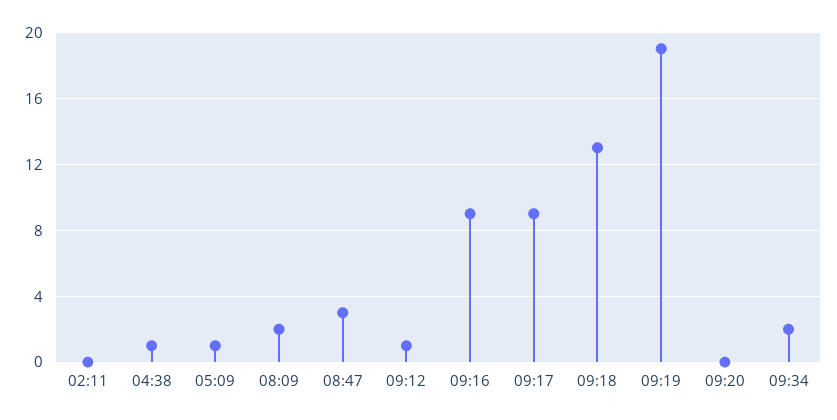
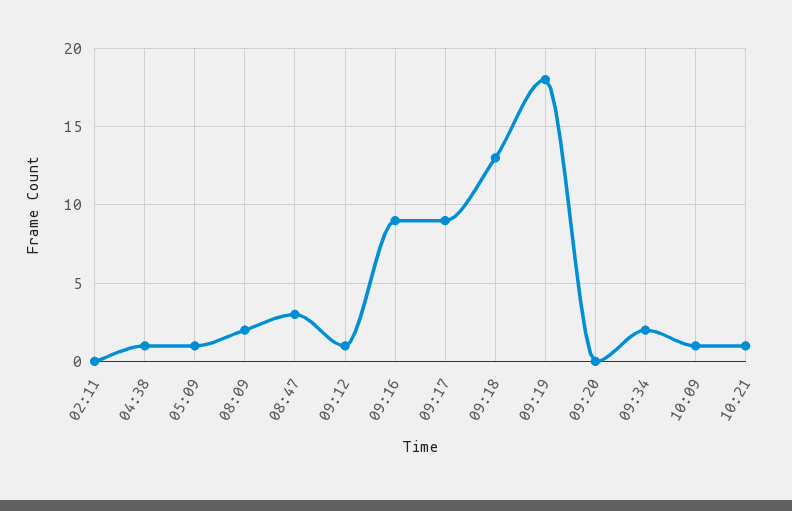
09:19: 19 -> 18
10:09: none -> 1
10:21: none -> 1

